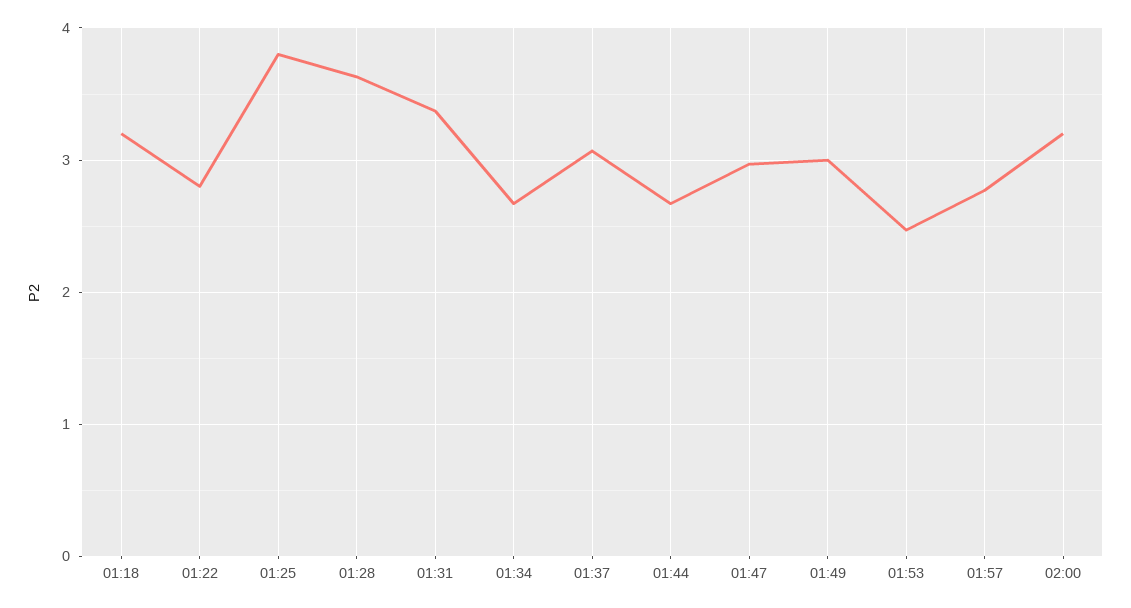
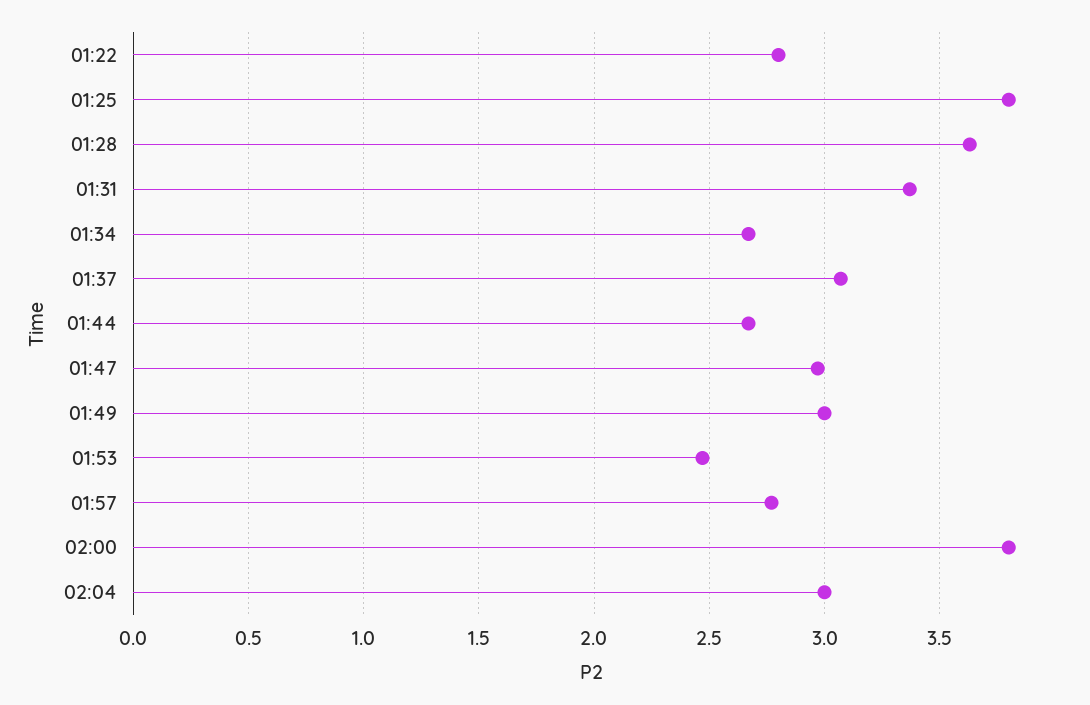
01:18: 3.2 -> none
02:00: 3.2 -> 3.8
02:04: none -> 3

